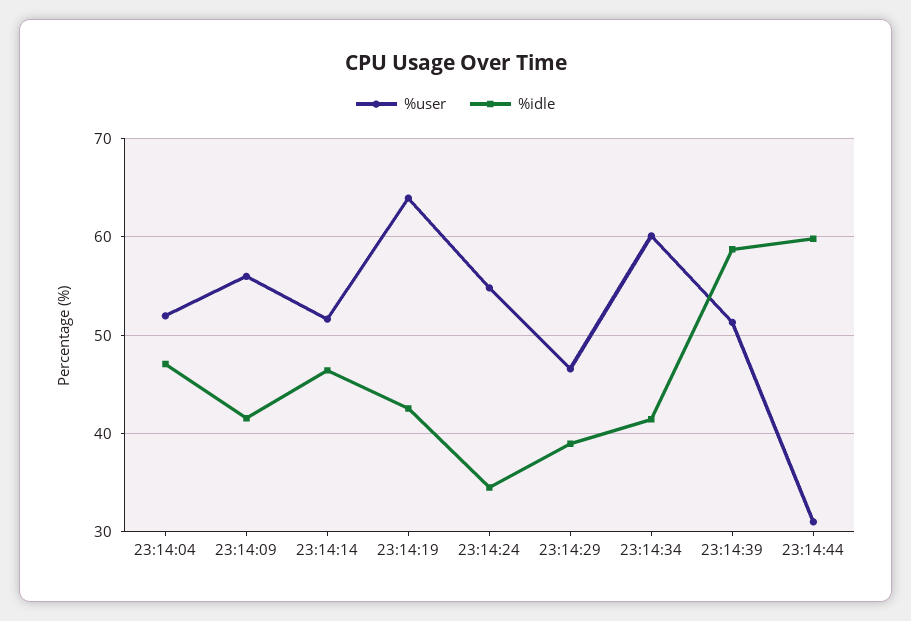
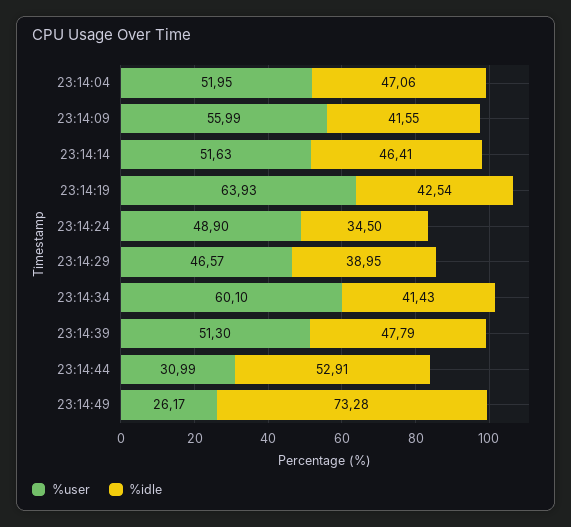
%user, 23:14:24: 55 -> 48.9
%idle, 23:14:39: 59 -> 47.79
%idle, 23:14:44: 60 -> 52.91
%user, 23:14:49: none -> 26.17
%idle, 23:14:49: none -> 73.28

